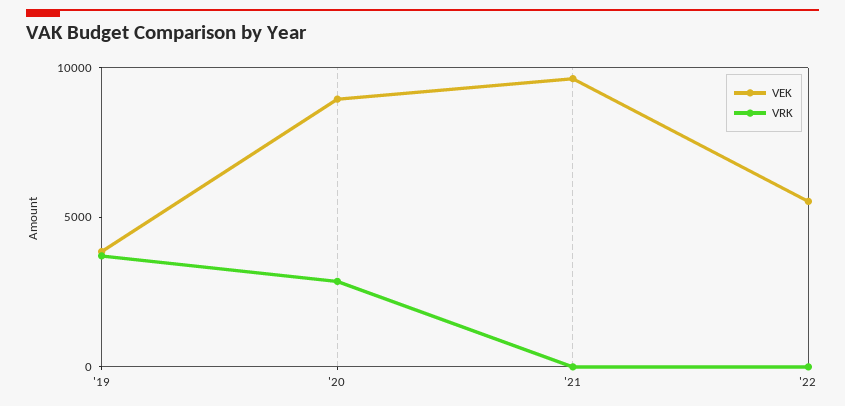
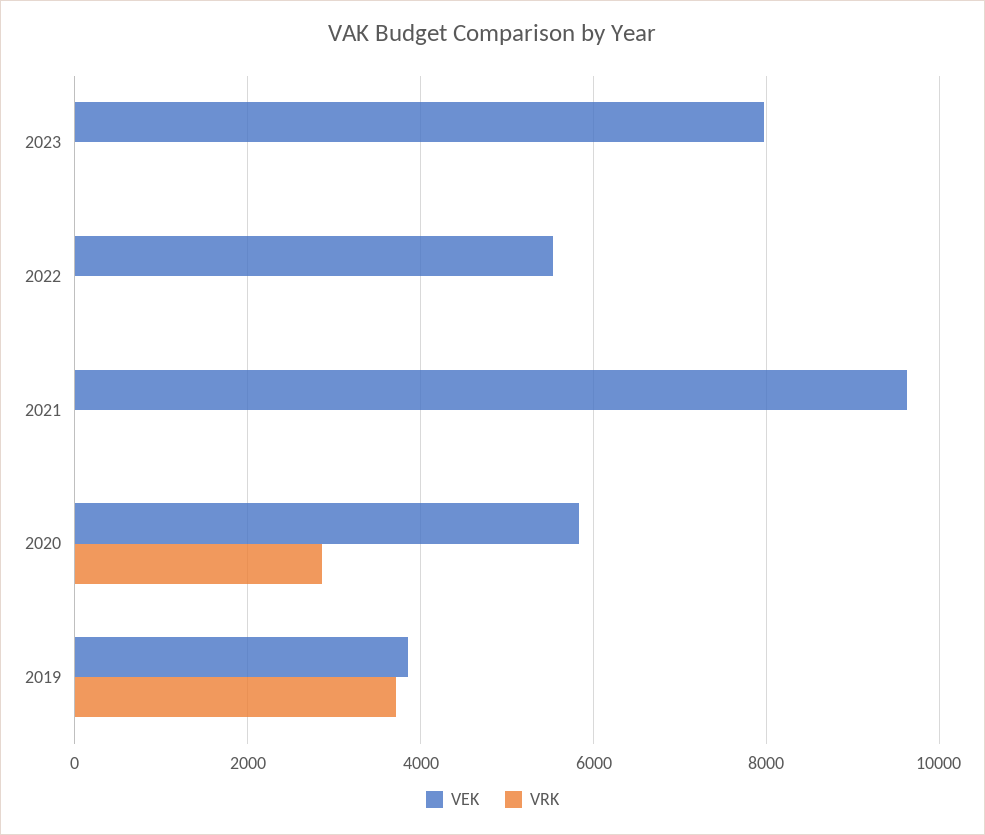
VEK, '20: 9000 -> 5800
VEK, 2023: none -> 8000
VRK, 2023: none -> 0

